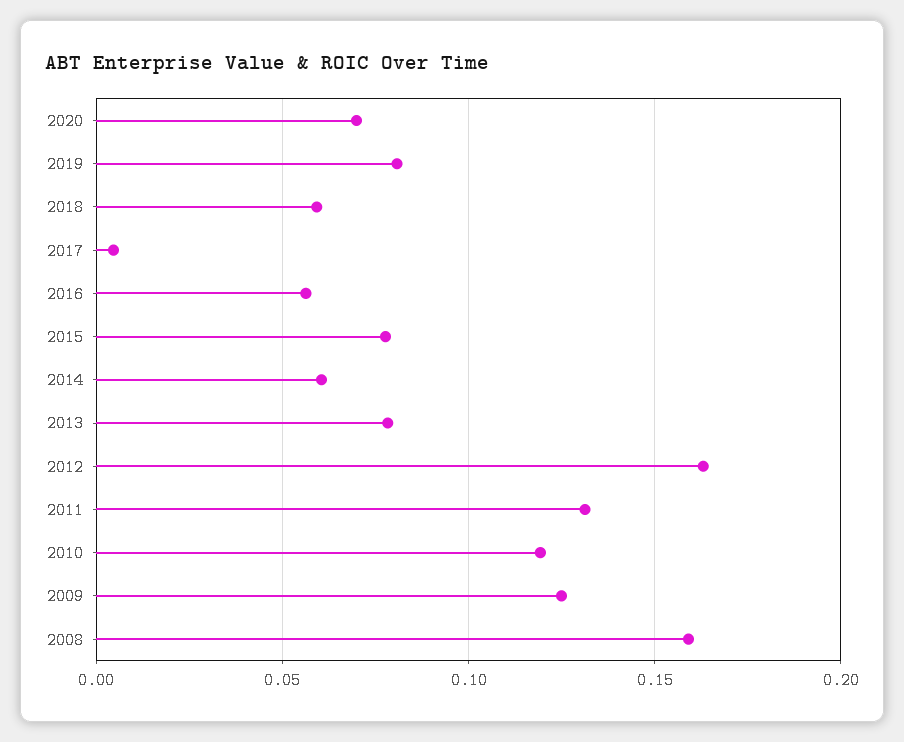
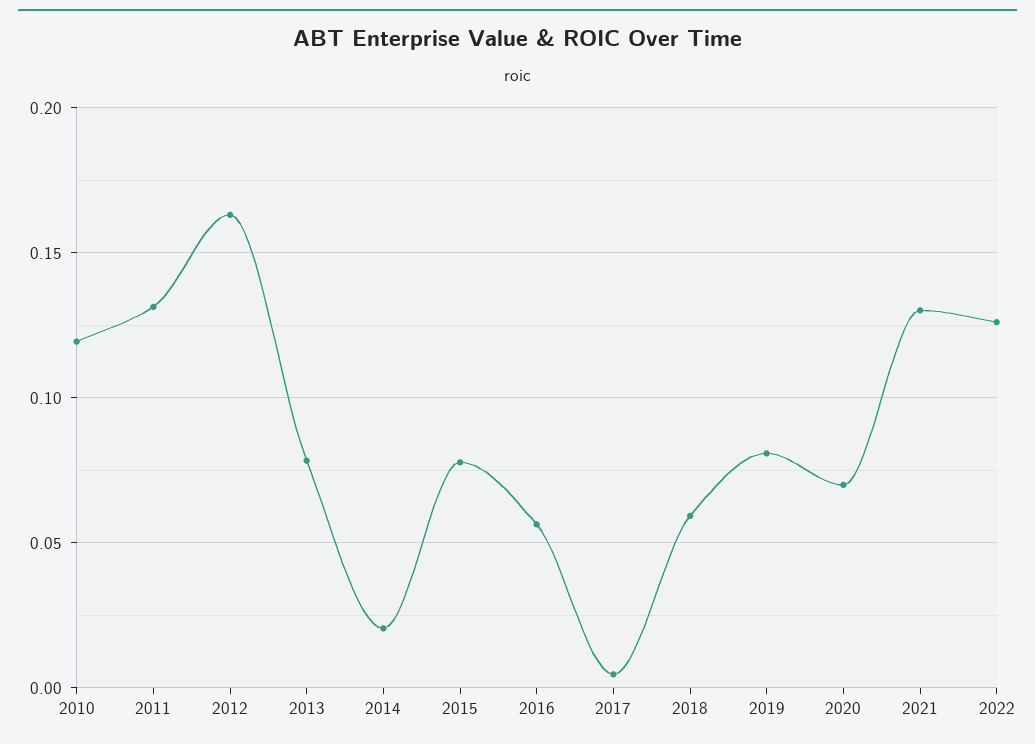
2014: 0.06 -> 0.02
2009: 0.125 -> none
2008: 0.16 -> none
2021: none -> 0.13
2022: none -> 0.125

